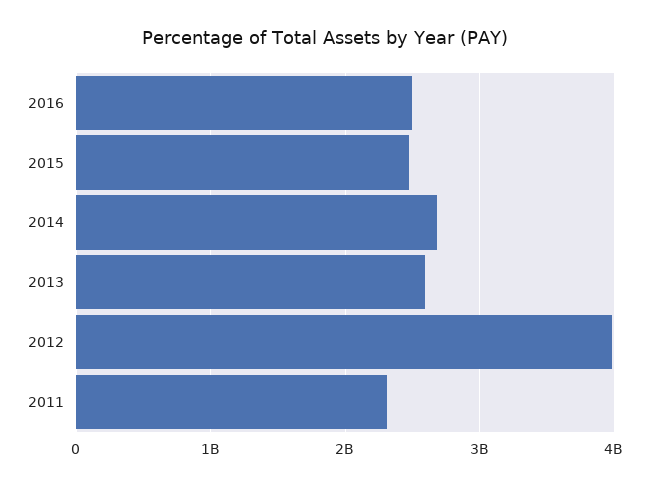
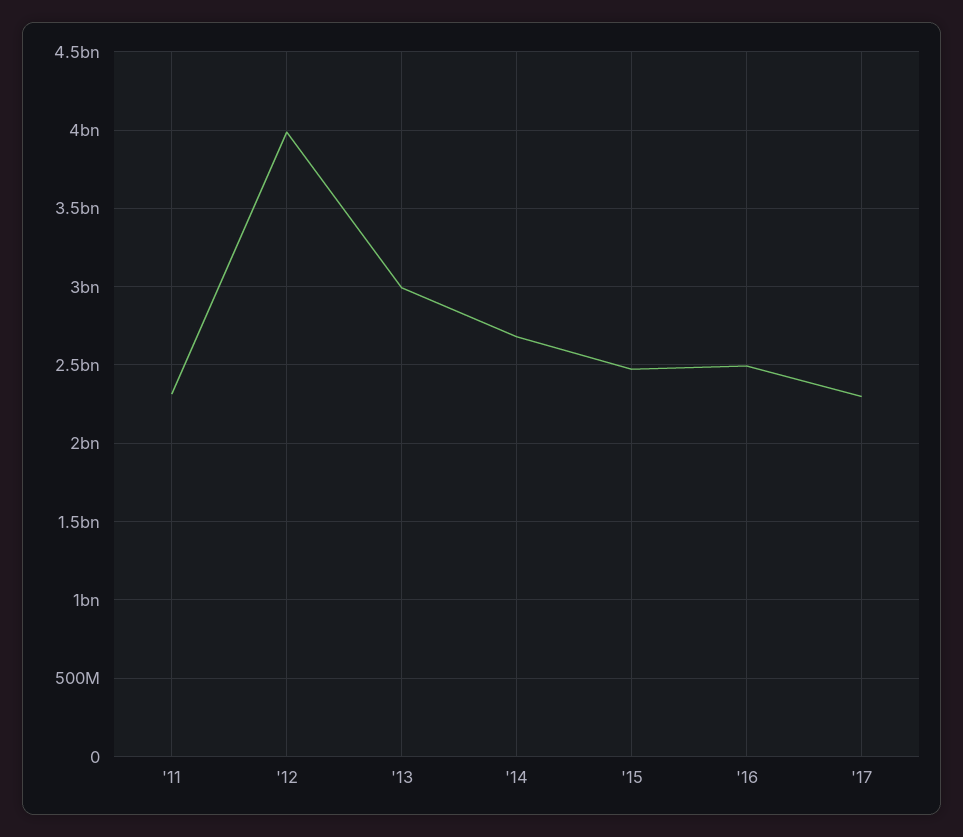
2013: 2600000000 -> 3000000000
'17: none -> 2300000000

